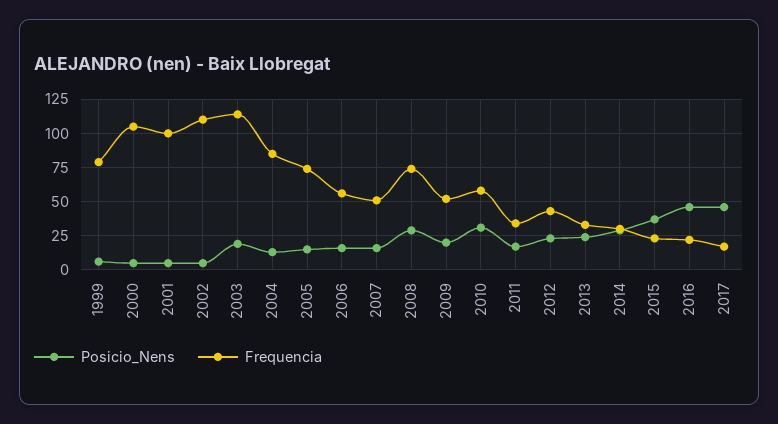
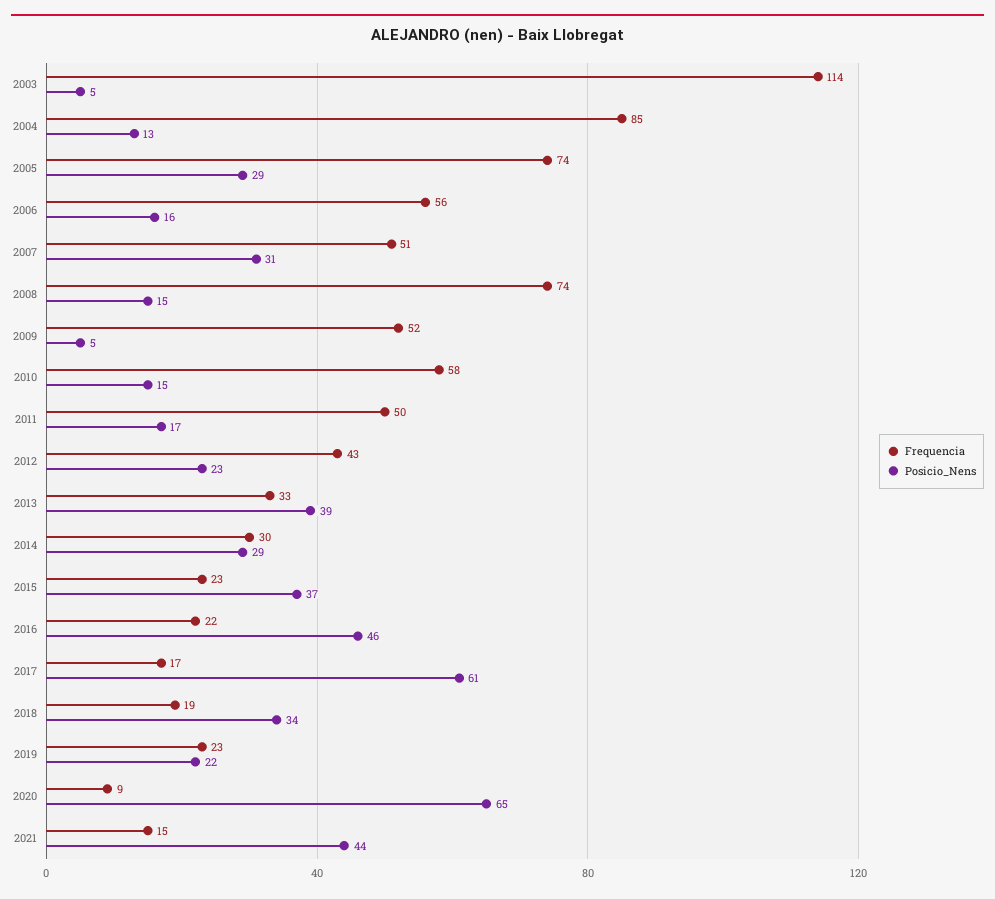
Posicio_Nens, 1999: 5 -> none
Frequencia, 1999: 80 -> none
Posicio_Nens, 2000: 5 -> none
Frequencia, 2000: 105 -> none
Posicio_Nens, 2001: 5 -> none
Frequencia, 2001: 100 -> none
Posicio_Nens, 2002: 5 -> none
Frequencia, 2002: 110 -> none
Posicio_Nens, 2003: 20 -> 5
Posicio_Nens, 2005: 15 -> 29
Posicio_Nens, 2007: 15 -> 31
Posicio_Nens, 2008: 30 -> 15
Posicio_Nens, 2009: 20 -> 5
Posicio_Nens, 2010: 30 -> 15
Frequencia, 2011: 35 -> 50
Posicio_Nens, 2013: 25 -> 39
Posicio_Nens, 2017: 45 -> 61
Frequencia, 2018: none -> 19
Posicio_Nens, 2018: none -> 34
Frequencia, 2019: none -> 23
Posicio_Nens, 2019: none -> 22
Frequencia, 2020: none -> 9
Posicio_Nens, 2020: none -> 65
Frequencia, 2021: none -> 15
Posicio_Nens, 2021: none -> 44

